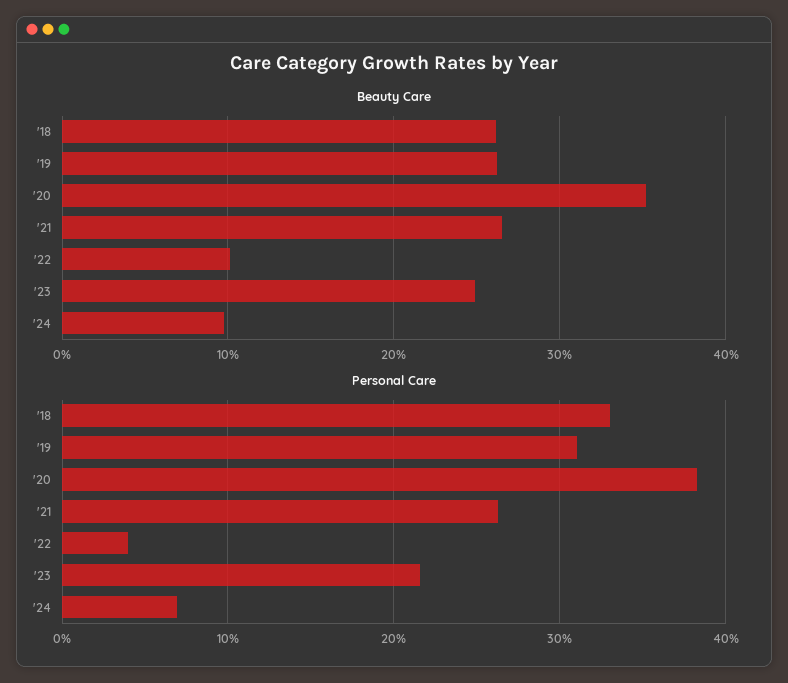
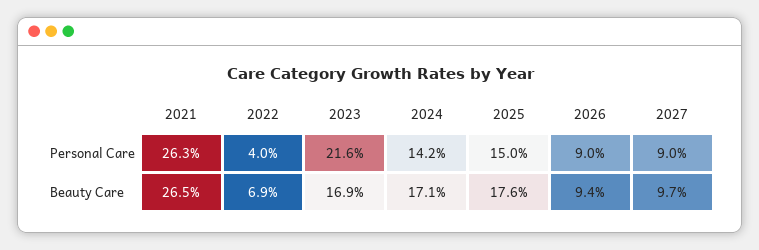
Beauty Care, '18: 26 -> none
Beauty Care, '19: 26 -> none
Beauty Care, '20: 35 -> none
Beauty Care, '22: 10 -> 6.9
Beauty Care, '23: 25 -> 16.9
Beauty Care, '24: 10 -> 17.1
Personal Care, '18: 33 -> none
Personal Care, '19: 31 -> none
Personal Care, '20: 38 -> none
Personal Care, '24: 7 -> 14.2
Personal Care, 2025: none -> 15
Personal Care, 2026: none -> 9
Personal Care, 2027: none -> 9
Beauty Care, 2025: none -> 17.6
Beauty Care, 2026: none -> 9.4
Beauty Care, 2027: none -> 9.7

